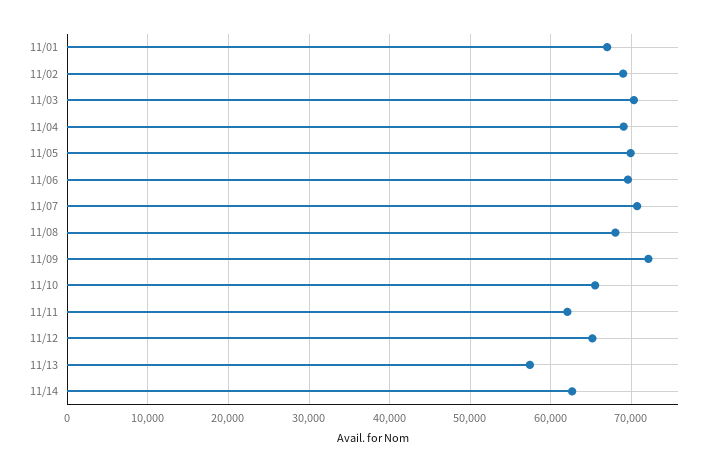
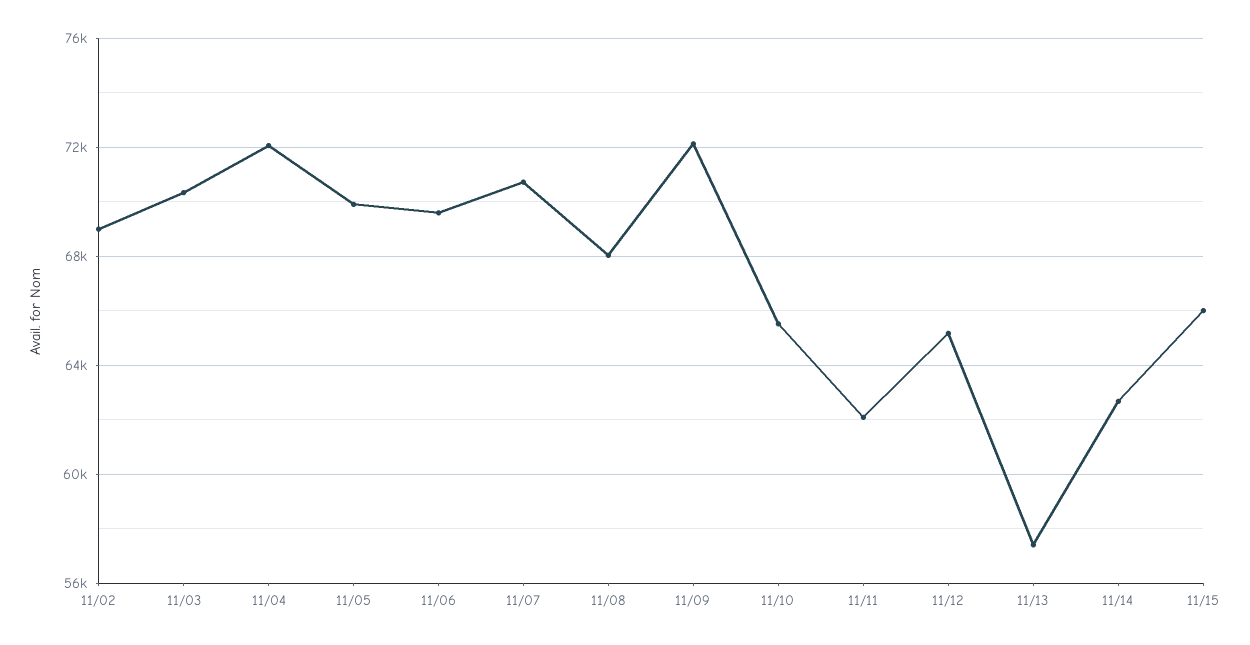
11/01: 67000 -> none
11/04: 69000 -> 72000
11/15: none -> 66000

